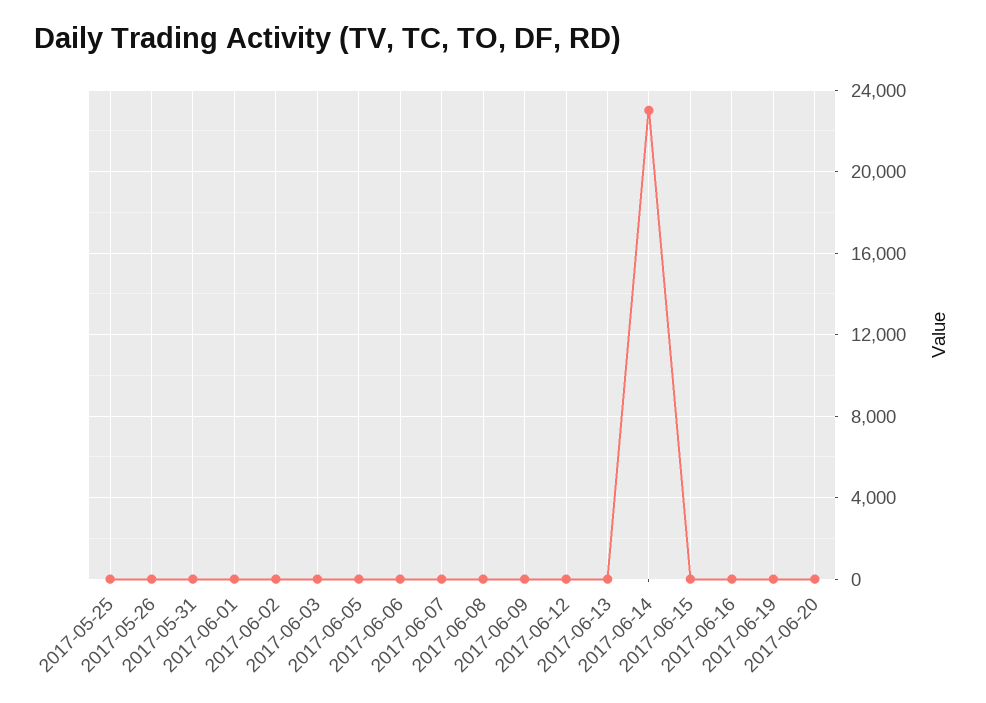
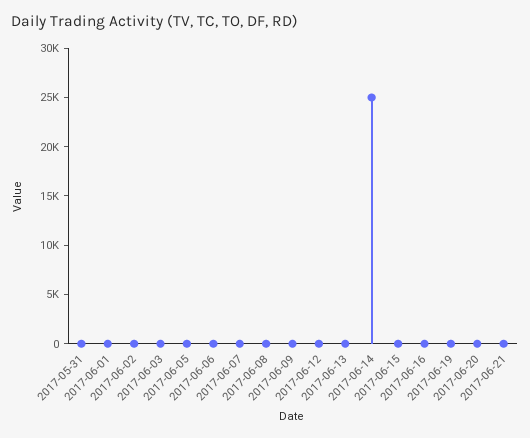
2017-05-25: 0 -> none
2017-05-26: 0 -> none
2017-06-14: 23000 -> 25000
2017-06-21: none -> 0

